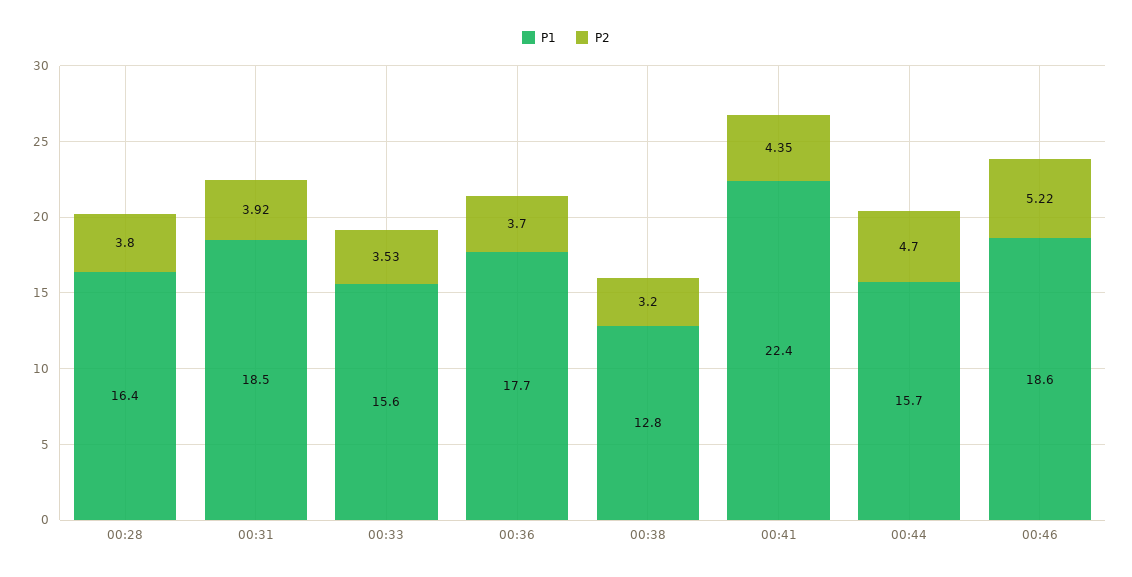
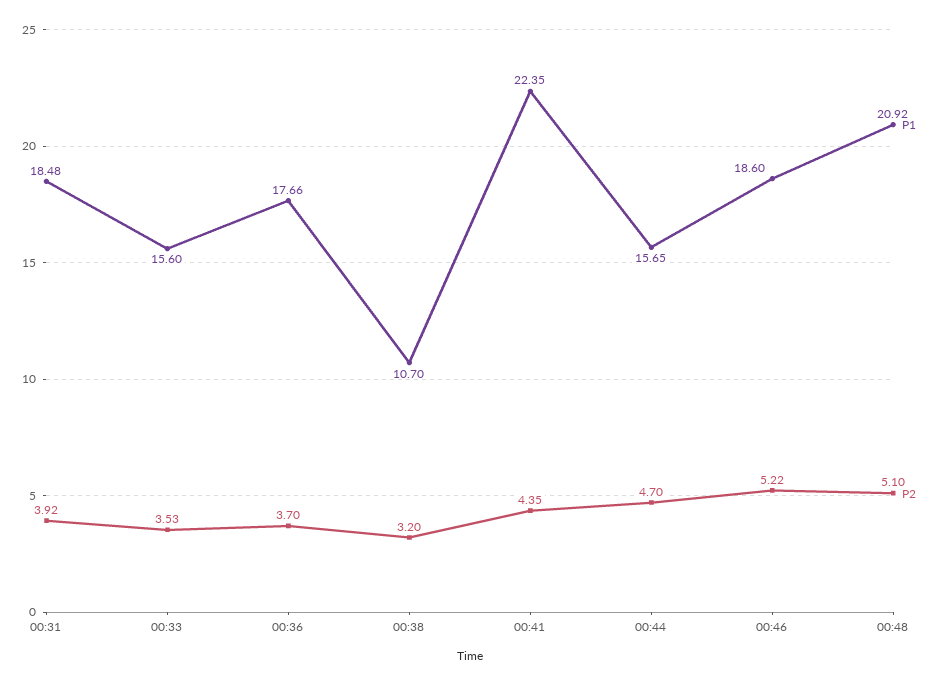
P1, 00:28: 16.4 -> none
P2, 00:28: 3.8 -> none
P1, 00:38: 12.8 -> 10.7
P1, 00:48: none -> 20.92
P2, 00:48: none -> 5.1

